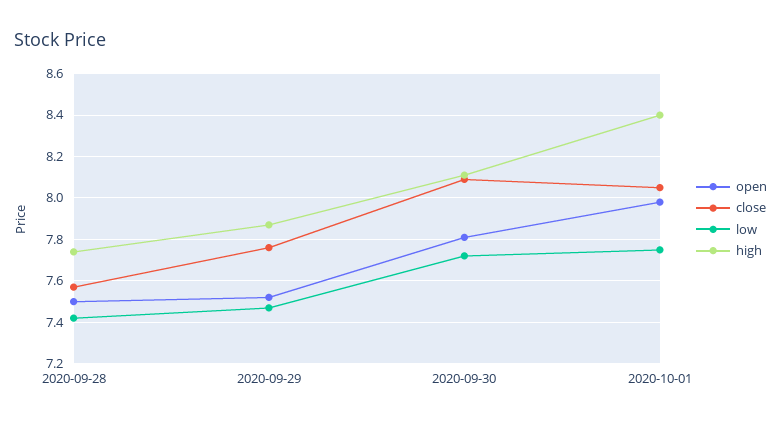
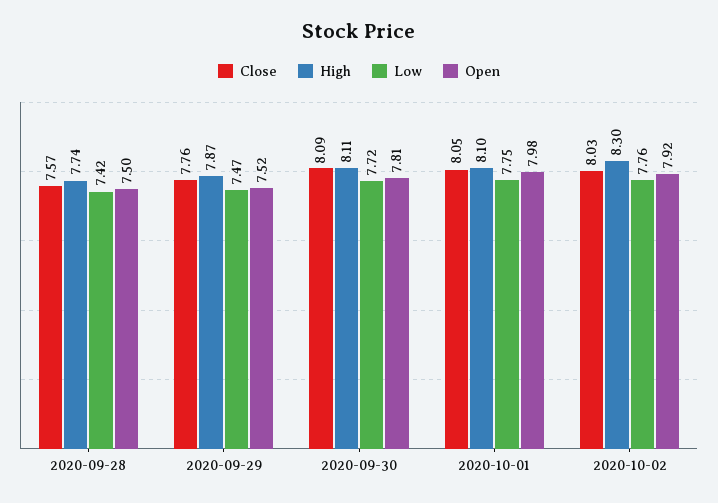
high, 2020-10-01: 8.4 -> 8.1
close, 2020-10-02: none -> 8.03
high, 2020-10-02: none -> 8.3
low, 2020-10-02: none -> 7.76
open, 2020-10-02: none -> 7.92

